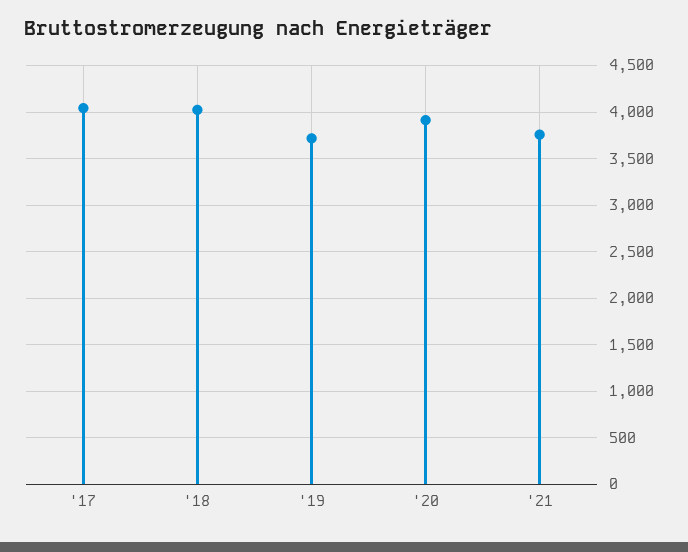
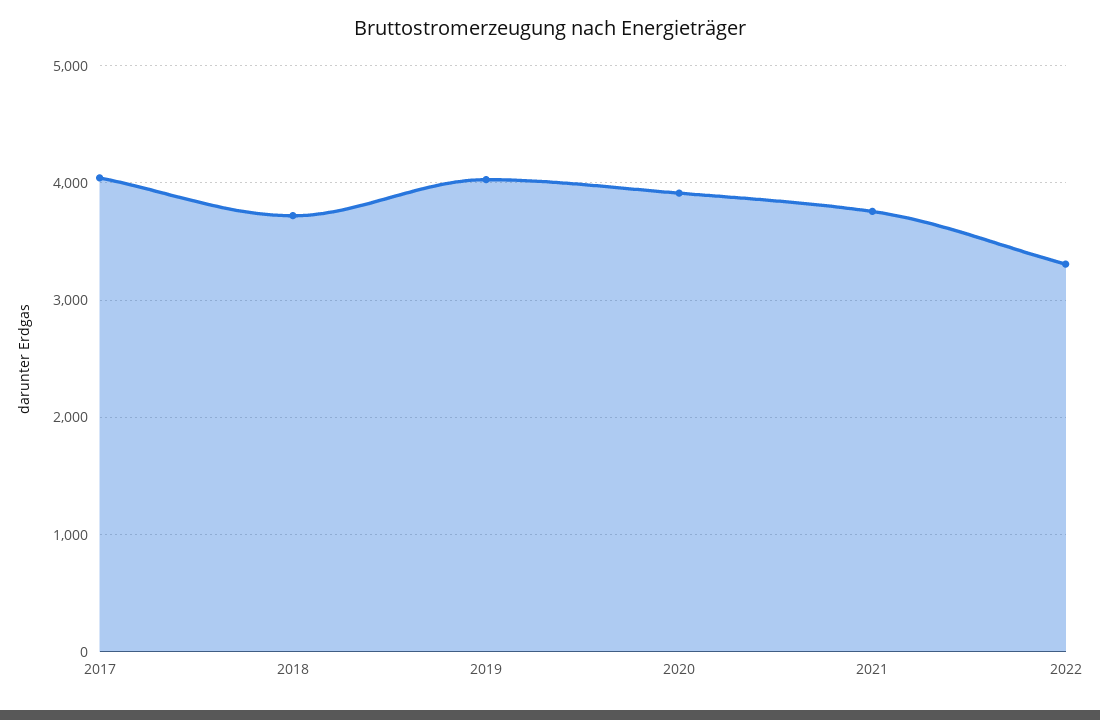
'18: 4000 -> 3700
'19: 3700 -> 4000
2022: none -> 3300

